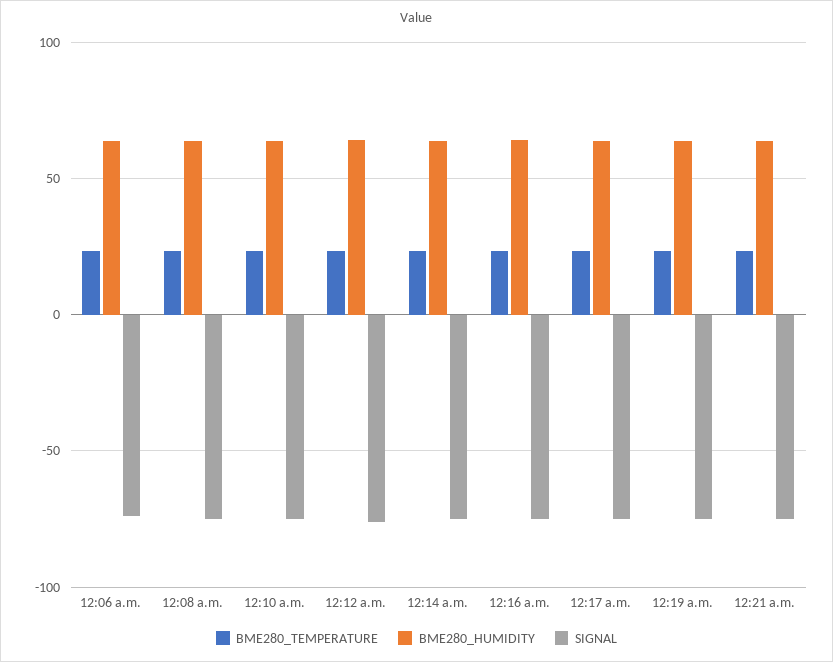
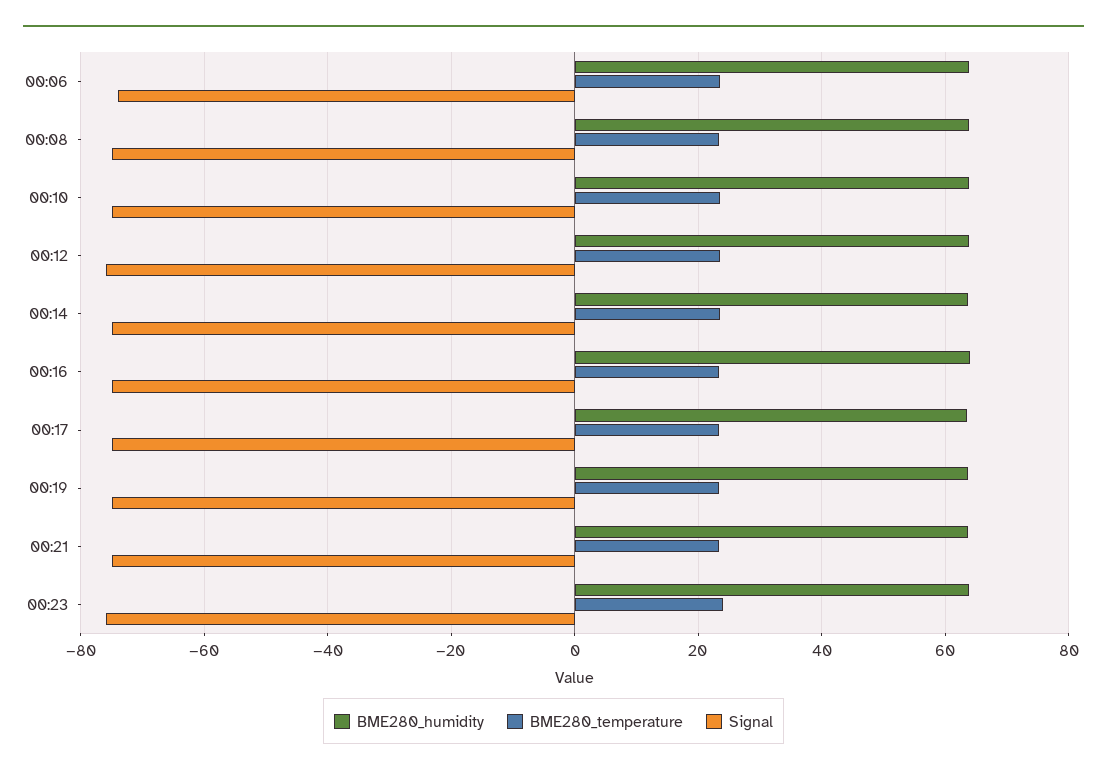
BME280_HUMIDITY, 00:23: none -> 64
BME280_TEMPERATURE, 00:23: none -> 24
SIGNAL, 00:23: none -> -76

